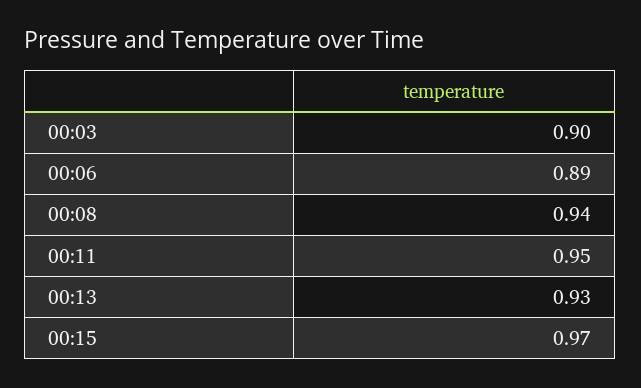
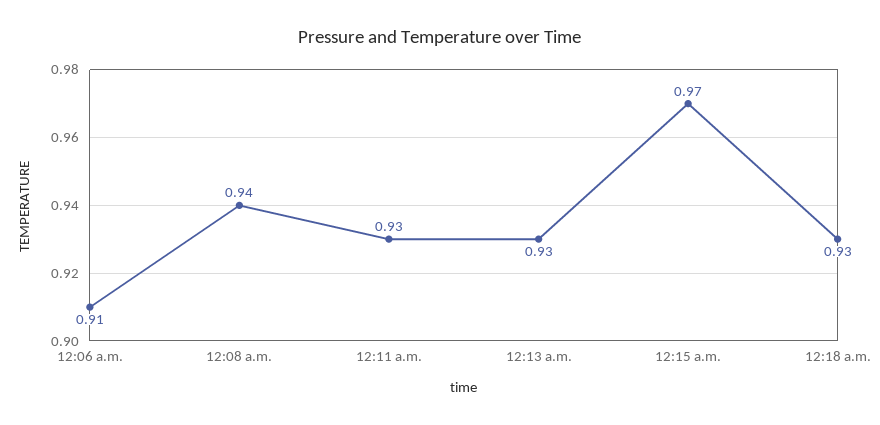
00:03: 0.9 -> none
00:06: 0.89 -> 0.91
00:11: 0.95 -> 0.93
12:18 a.m.: none -> 0.93

